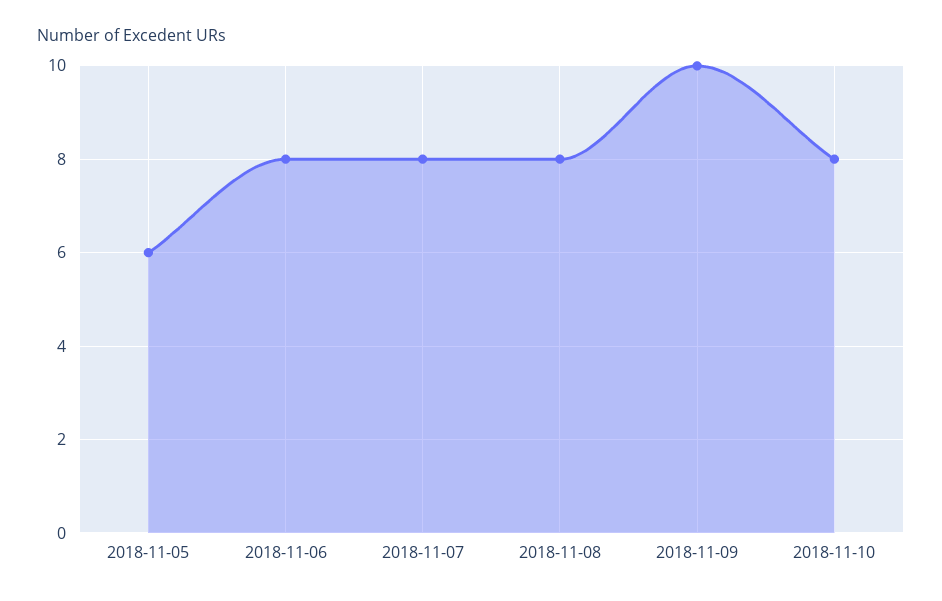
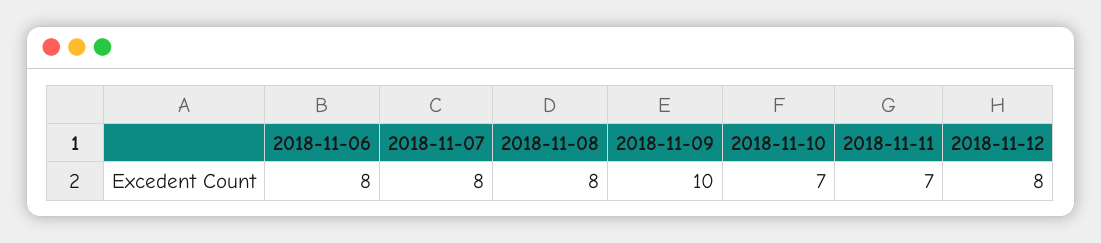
2018-11-05: 6 -> none
2018-11-10: 8 -> 7
2018-11-11: none -> 7
2018-11-12: none -> 8

